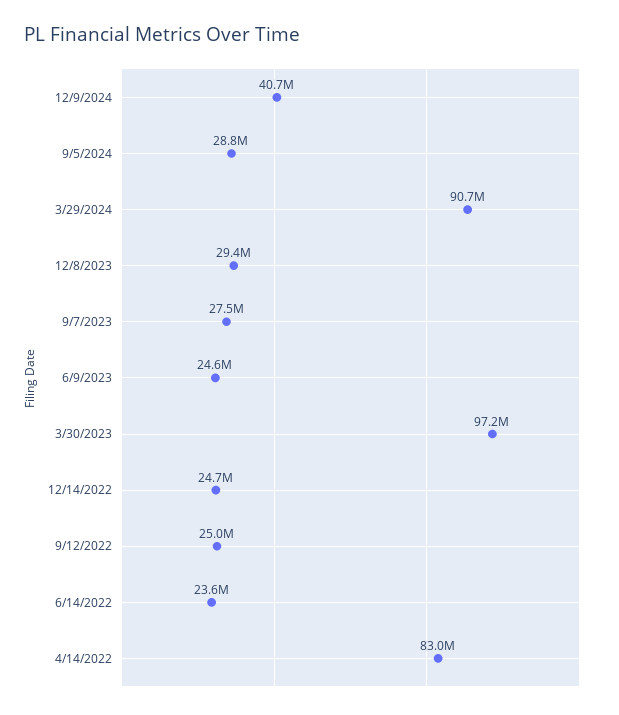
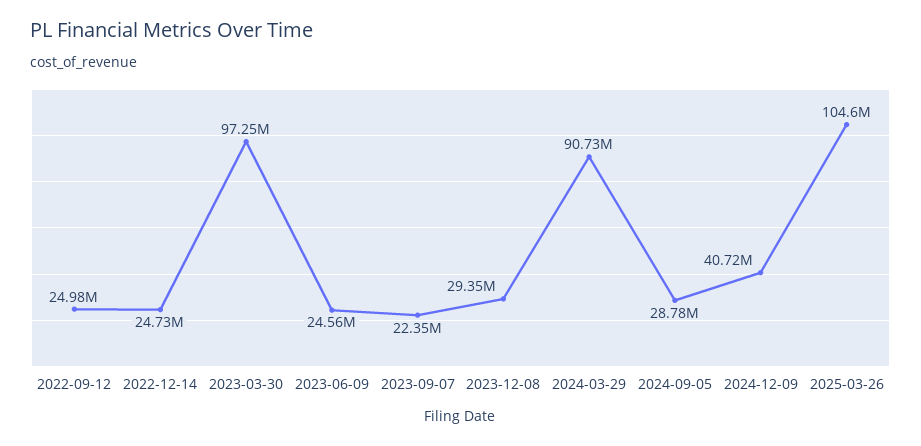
9/7/2023: 27500000 -> 22350000
6/14/2022: 23600000 -> none
4/14/2022: 83000000 -> none
2025-03-26: none -> 104600000

